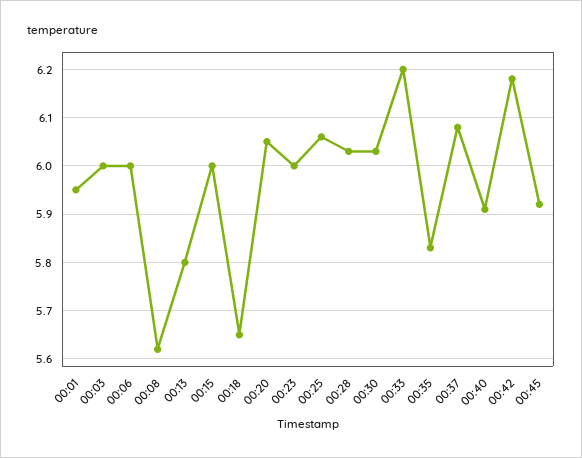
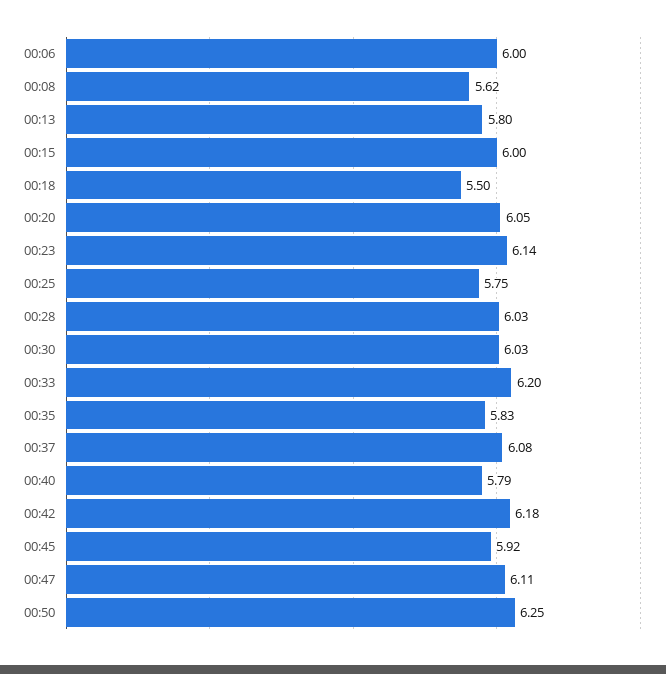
00:01: 5.95 -> none
00:03: 6 -> none
00:18: 5.65 -> 5.5
00:23: 6 -> 6.14
00:25: 6.05 -> 5.75
00:40: 5.9 -> 5.79
00:47: none -> 6.11
00:50: none -> 6.25

